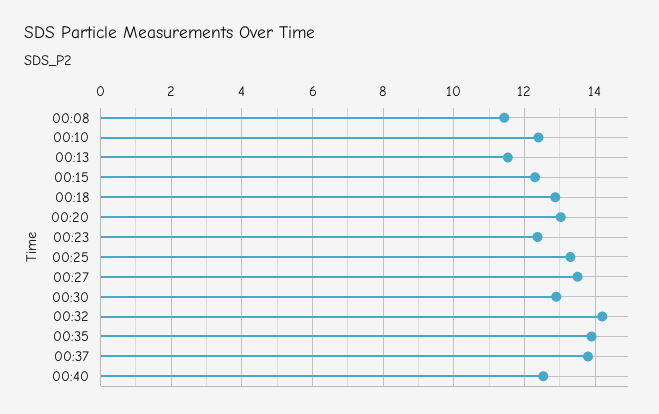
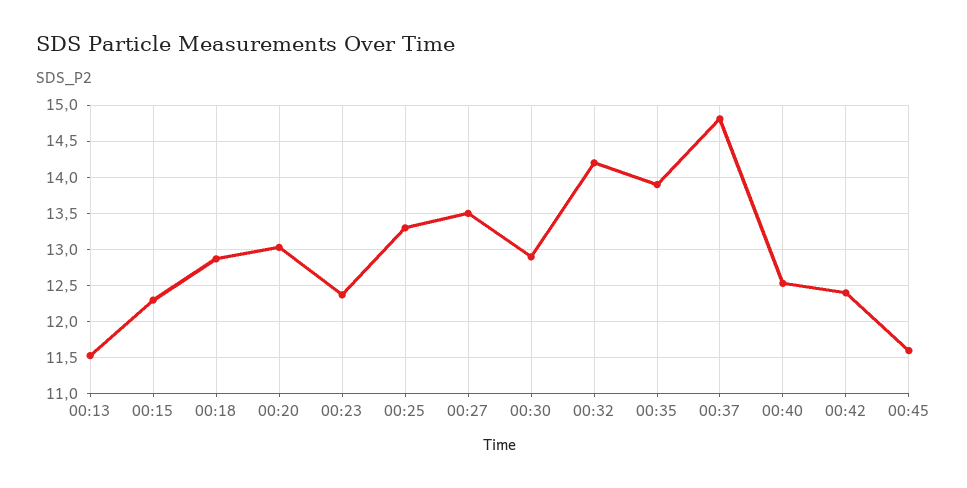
00:08: 11.4 -> none
00:10: 12.4 -> none
00:37: 13.8 -> 14.8
00:42: none -> 12.4
00:45: none -> 11.6

